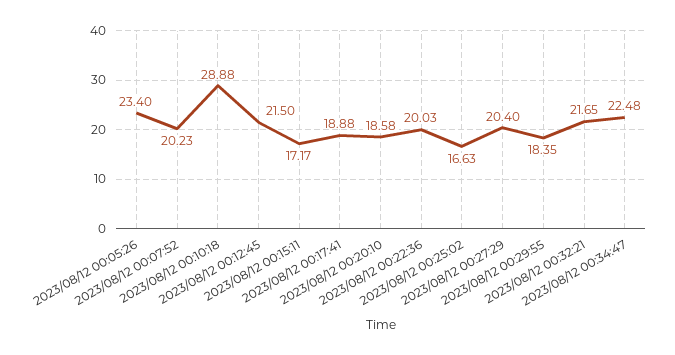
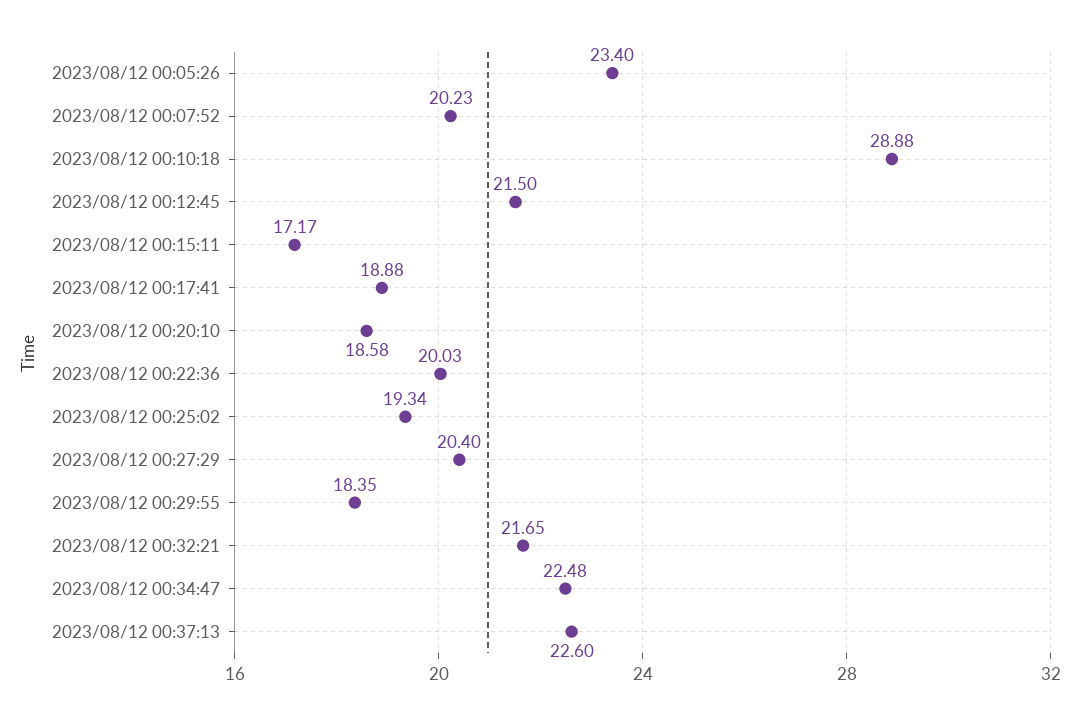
2023/08/12 00:25:02: 16.63 -> 19.34
2023/08/12 00:37:13: none -> 22.6

